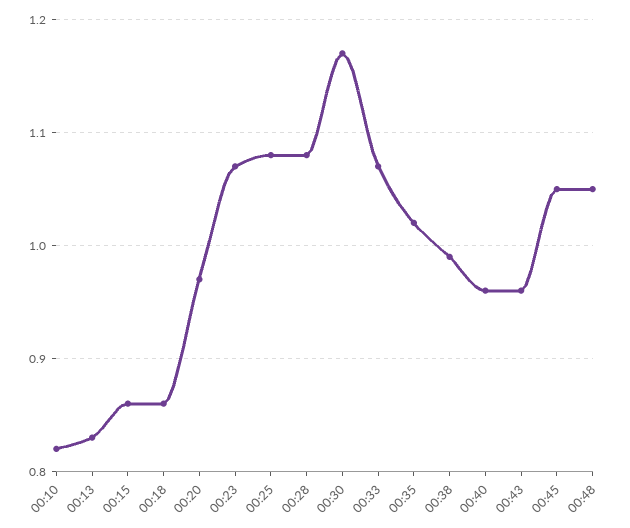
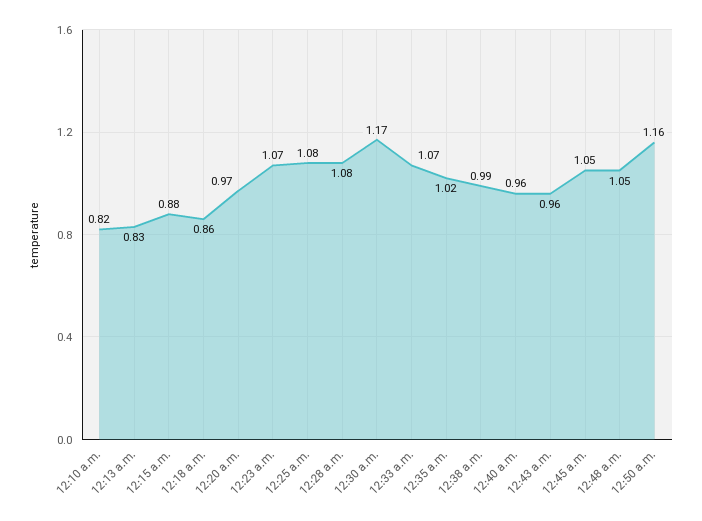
00:15: 0.86 -> 0.88
12:50 a.m.: none -> 1.16

